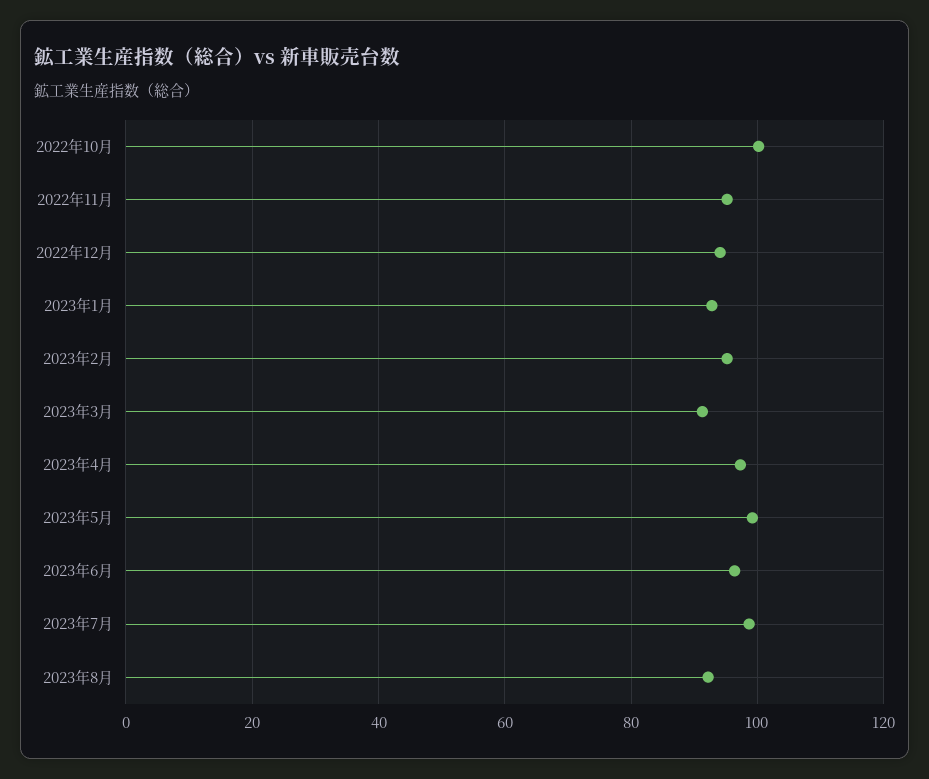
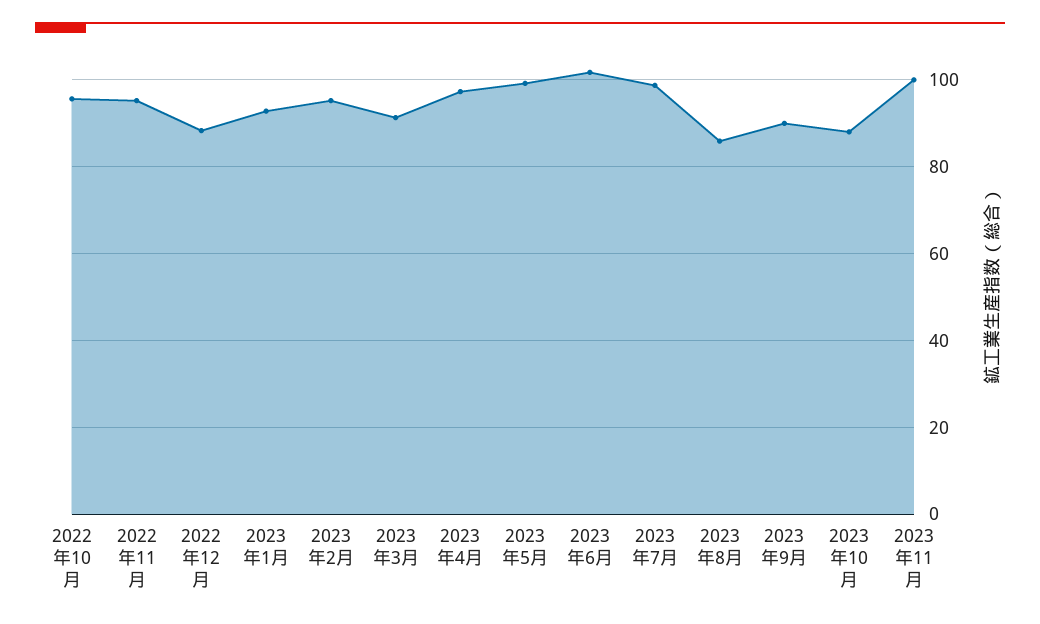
2022年10月: 100 -> 96
2022年12月: 94 -> 88
2023年6月: 96 -> 102
2023年8月: 92 -> 86
2023年9月: none -> 90
2023年10月: none -> 88
2023年11月: none -> 100

